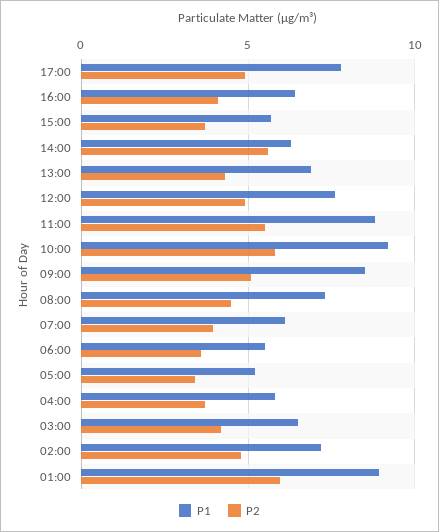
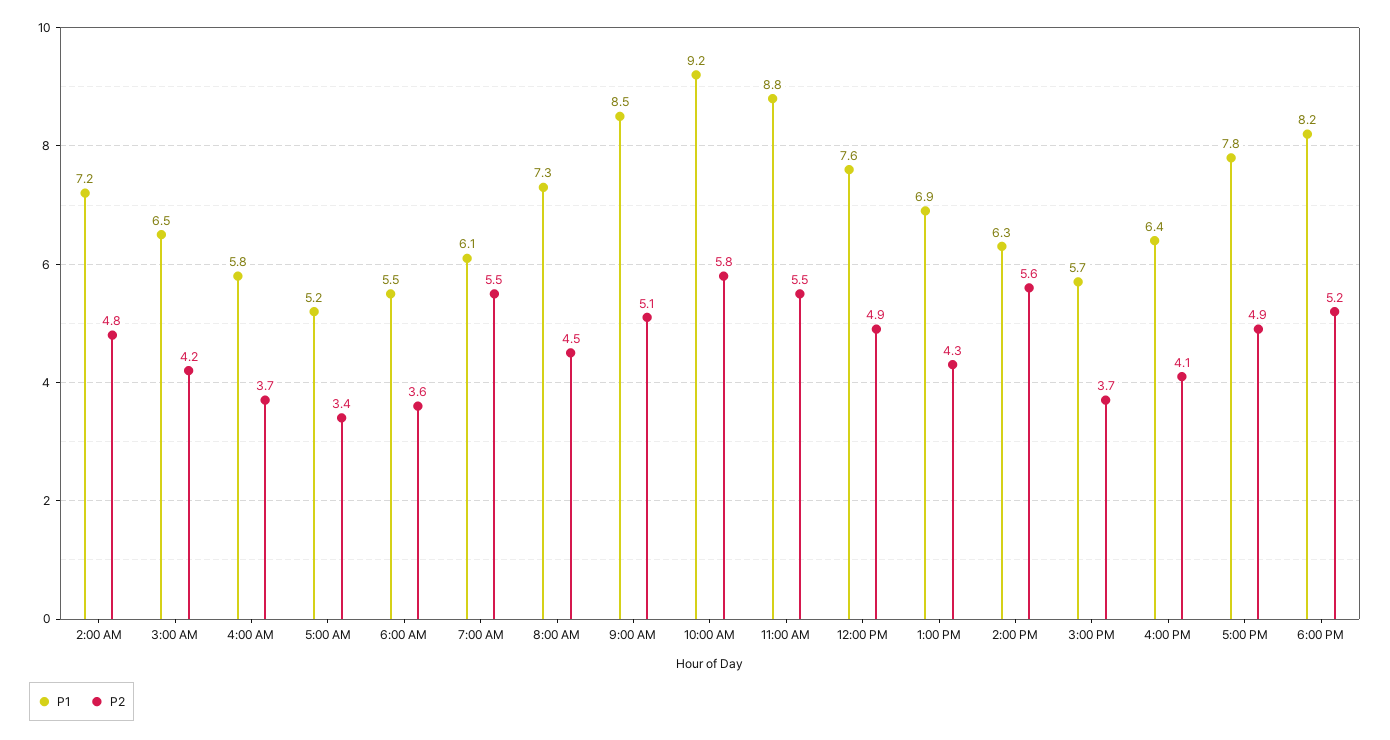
P2, 07:00: 4 -> 5.5
P1, 01:00: 9 -> none
P2, 01:00: 6 -> none
P1, 6:00 PM: none -> 8.2
P2, 6:00 PM: none -> 5.2

